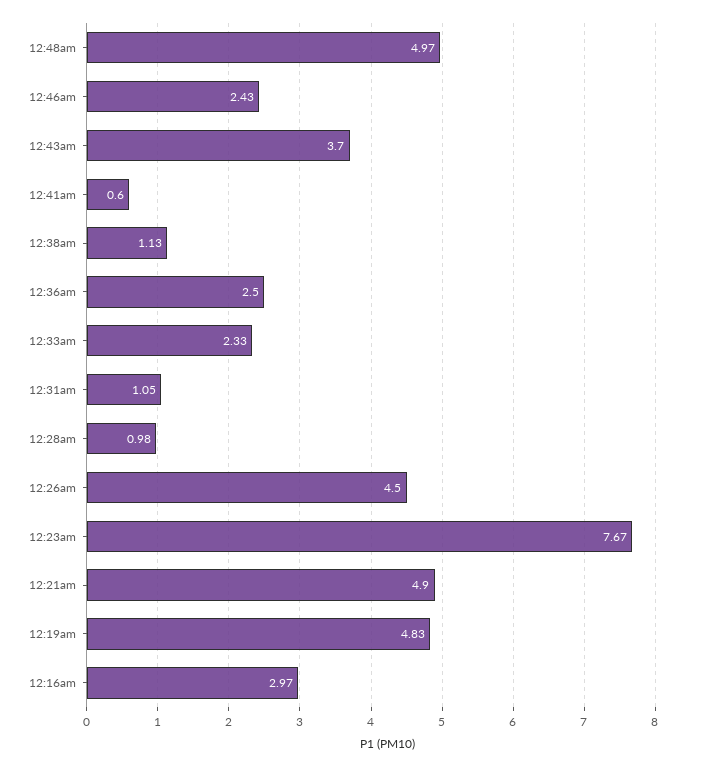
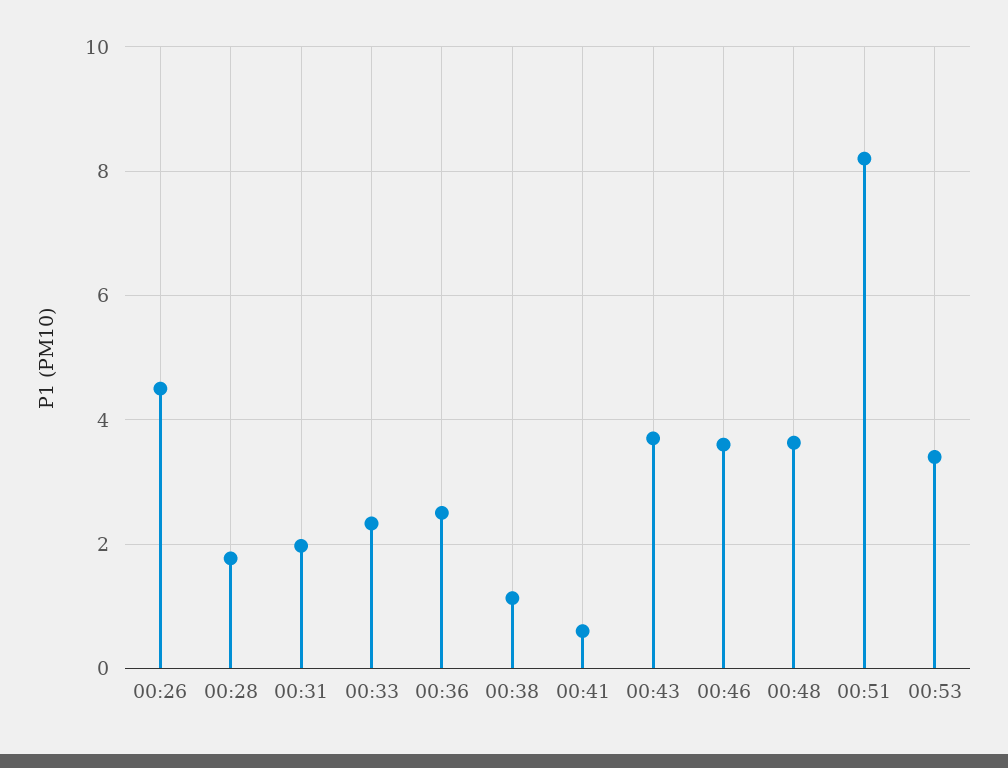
12:48am: 4.97 -> 3.6
12:46am: 2.43 -> 3.6
12:31am: 1.05 -> 2
12:28am: 0.98 -> 1.8
12:23am: 7.67 -> none
12:21am: 4.9 -> none
12:19am: 4.83 -> none
12:16am: 2.97 -> none
00:51: none -> 8.2
00:53: none -> 3.4

